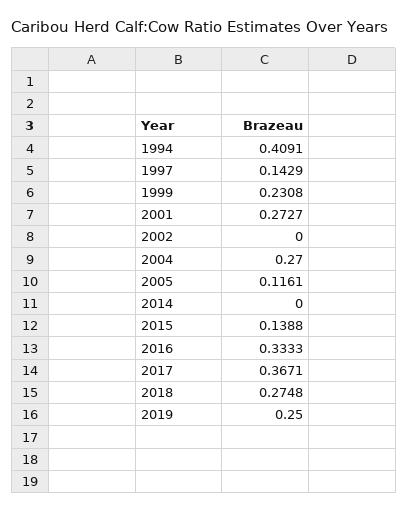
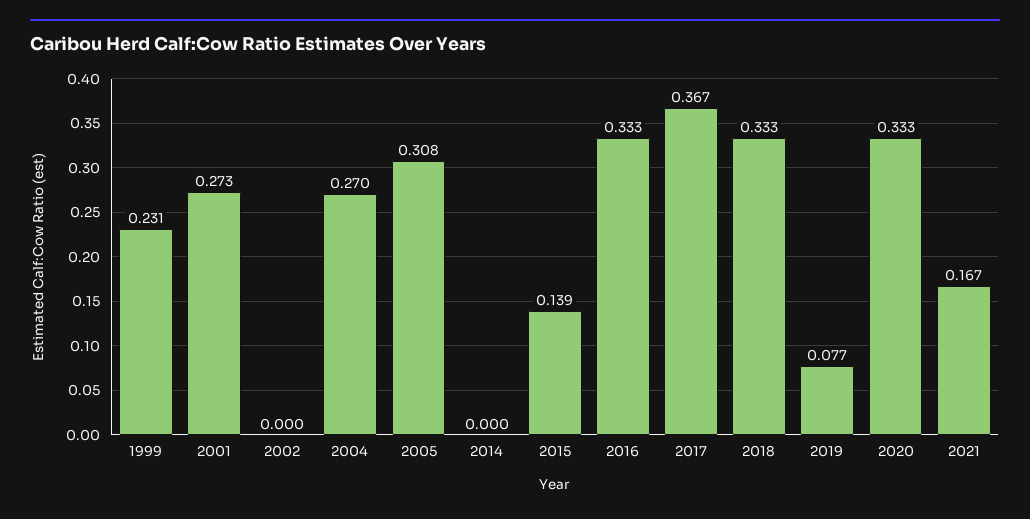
1994: 0.4091 -> none
1997: 0.1429 -> none
2005: 0.1161 -> 0.308
2018: 0.2748 -> 0.333
2019: 0.25 -> 0.077
2020: none -> 0.333
2021: none -> 0.167

